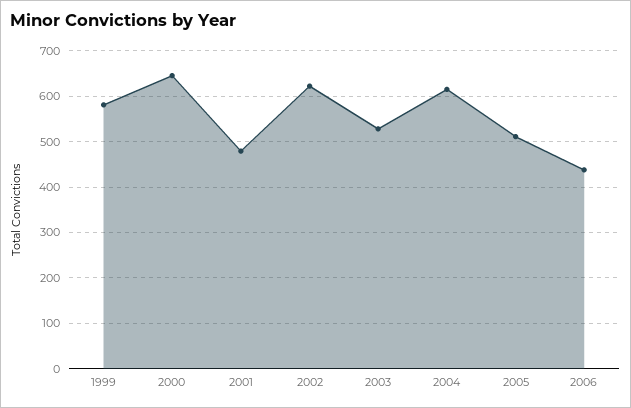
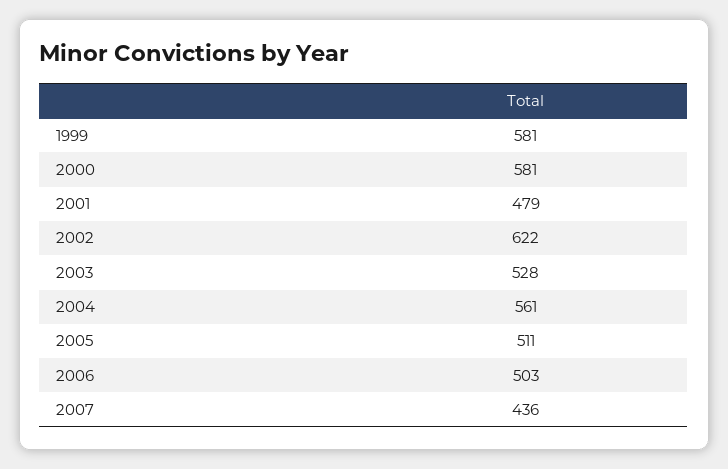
2000: 640 -> 581
2004: 620 -> 561
2006: 440 -> 503
2007: none -> 436

